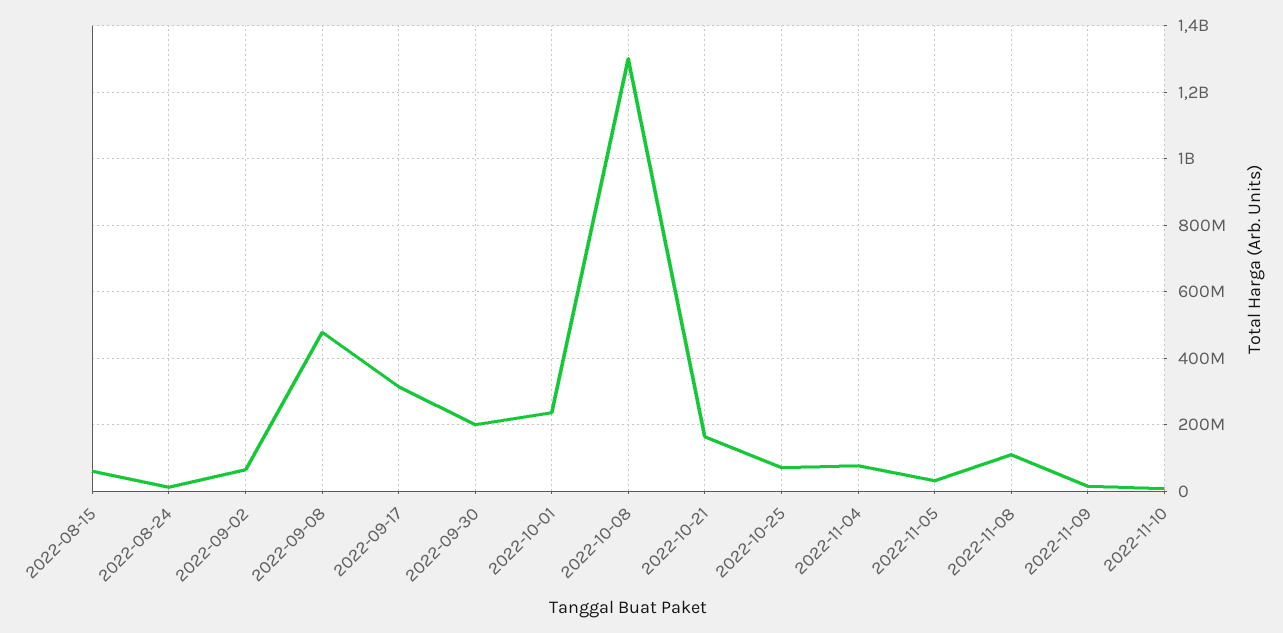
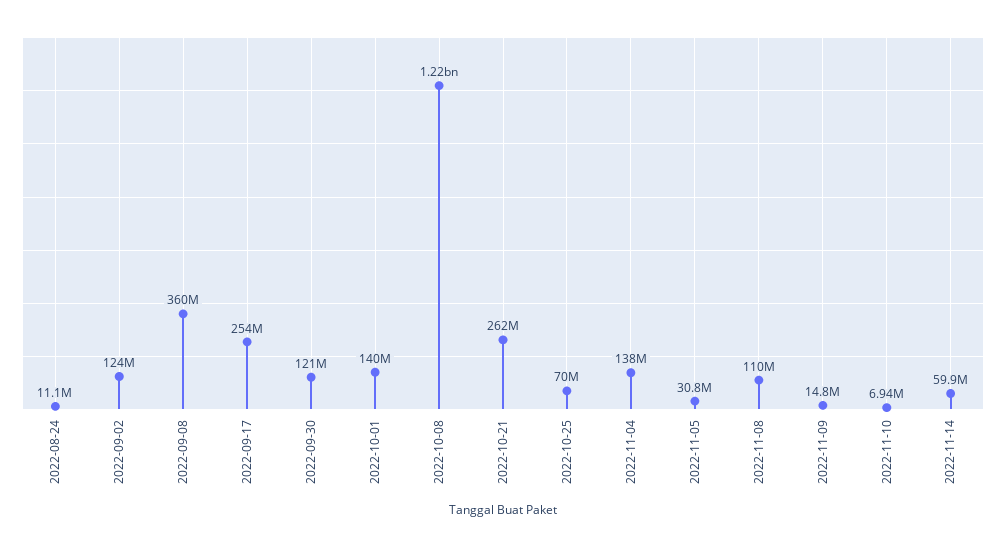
2022-08-15: 60000000 -> none
2022-09-02: 60000000 -> 124000000
2022-09-08: 480000000 -> 360000000
2022-09-17: 320000000 -> 254000000
2022-09-30: 200000000 -> 121000000
2022-10-01: 240000000 -> 140000000
2022-10-08: 1300000000 -> 1220000000
2022-10-21: 160000000 -> 262000000
2022-11-04: 80000000 -> 138000000
2022-11-14: none -> 59900000

